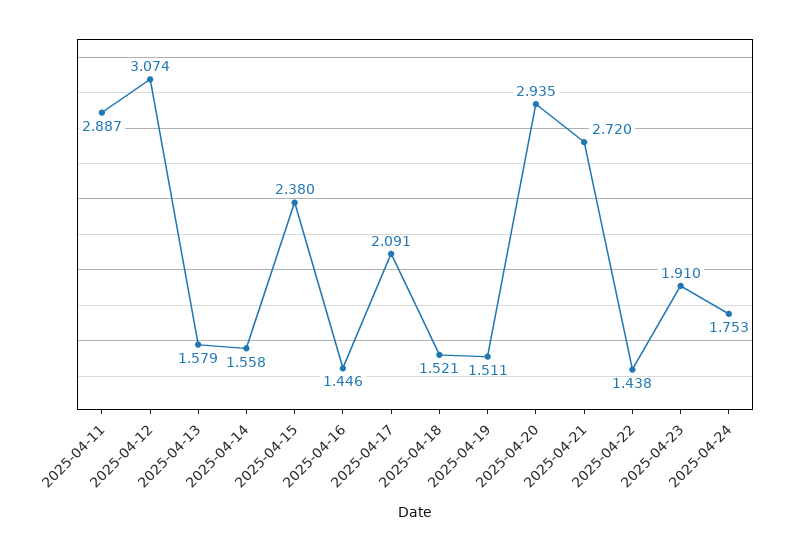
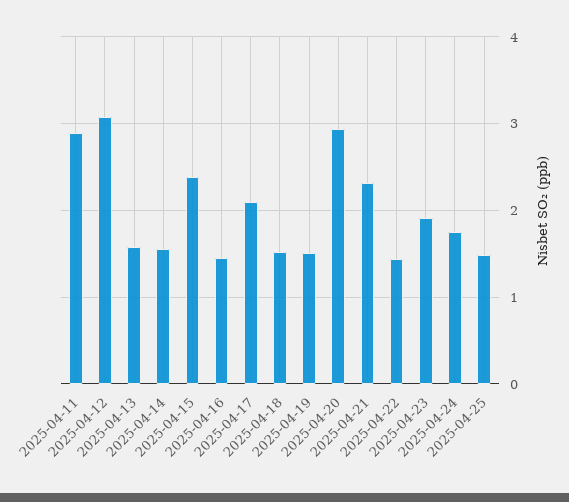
2025-04-21: 2.72 -> 2.3
2025-04-25: none -> 1.5

